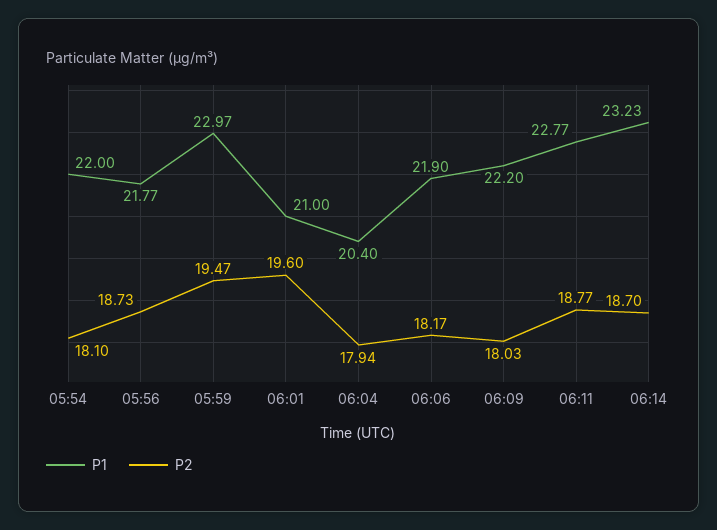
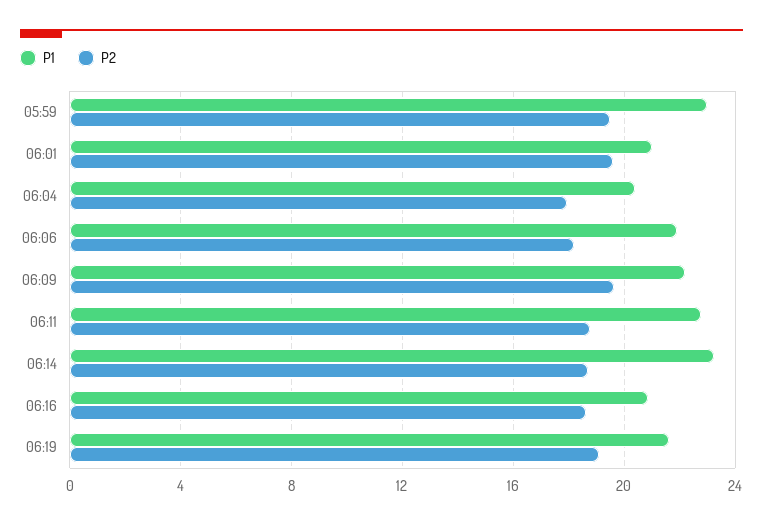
P1, 05:54: 22 -> none
P2, 05:54: 18.1 -> none
P1, 05:56: 21.77 -> none
P2, 05:56: 18.73 -> none
P2, 06:09: 18.03 -> 19.5
P1, 06:16: none -> 21
P2, 06:16: none -> 18.5
P1, 06:19: none -> 21.5
P2, 06:19: none -> 19

